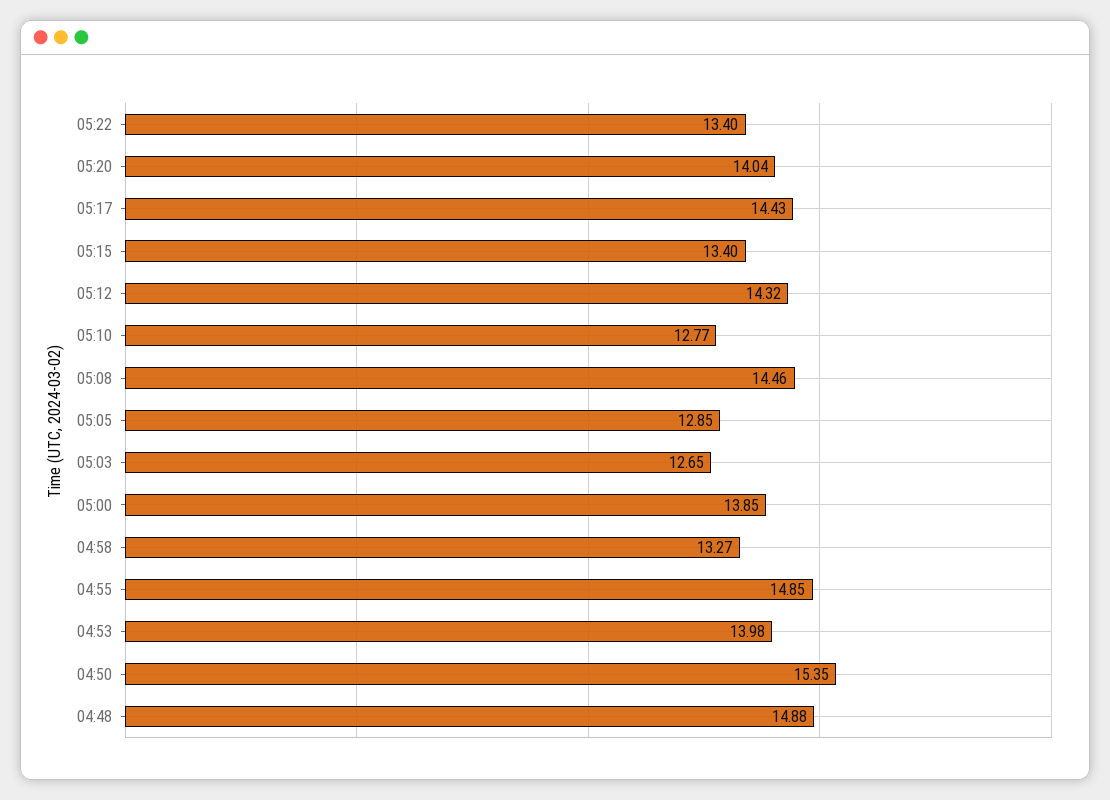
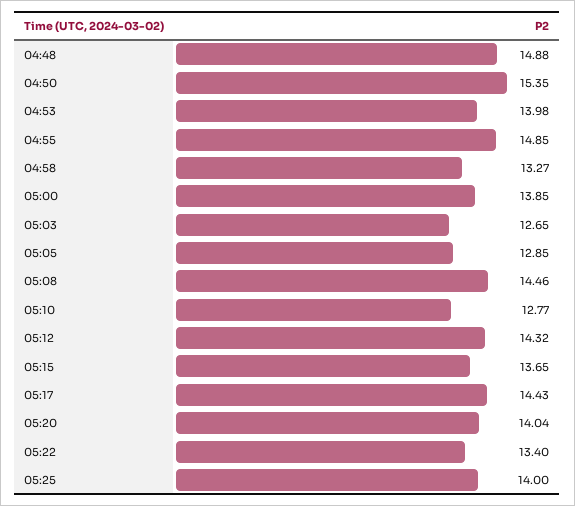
05:15: 13.4 -> 13.65
05:25: none -> 14

